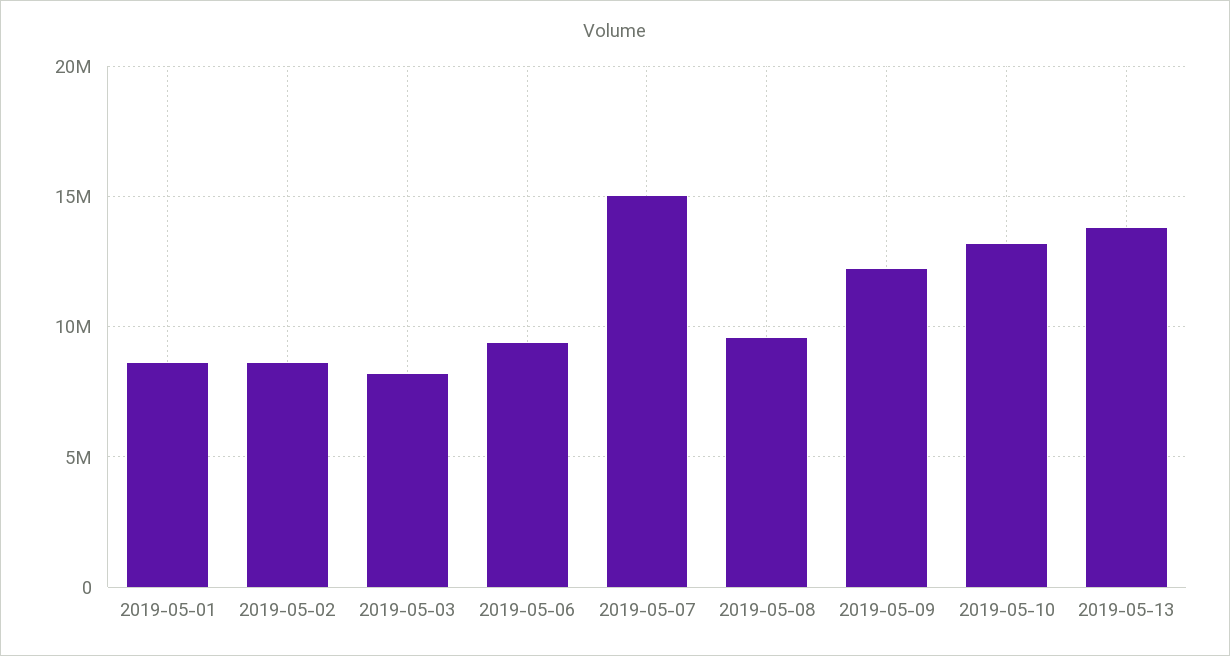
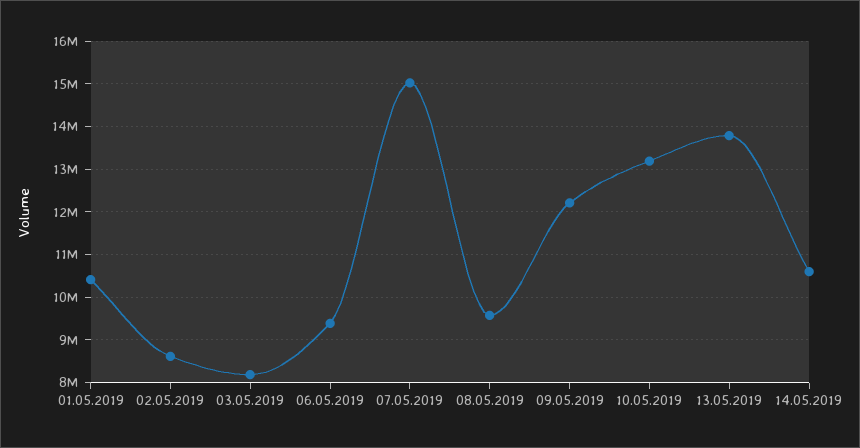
2019-05-01: 8500000 -> 10400000
14.05.2019: none -> 10600000

